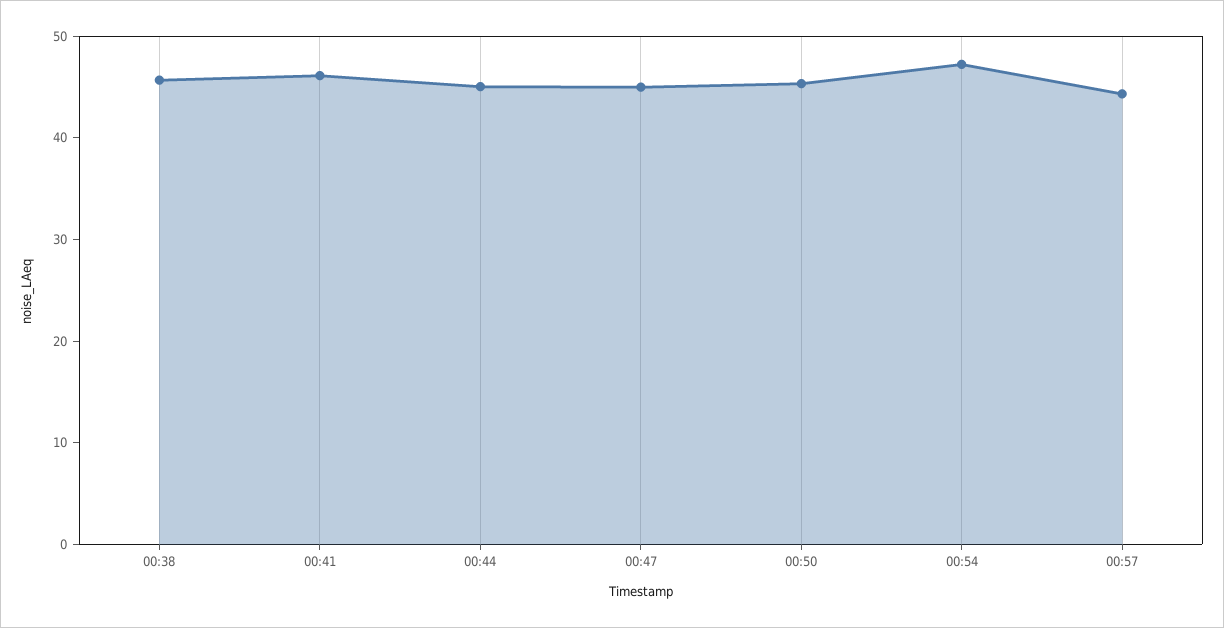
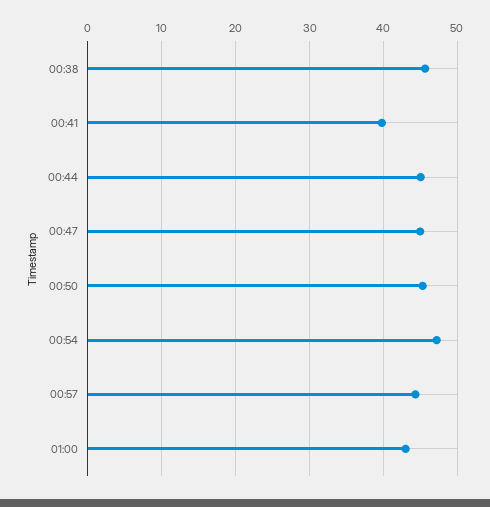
00:41: 46 -> 40
01:00: none -> 43

